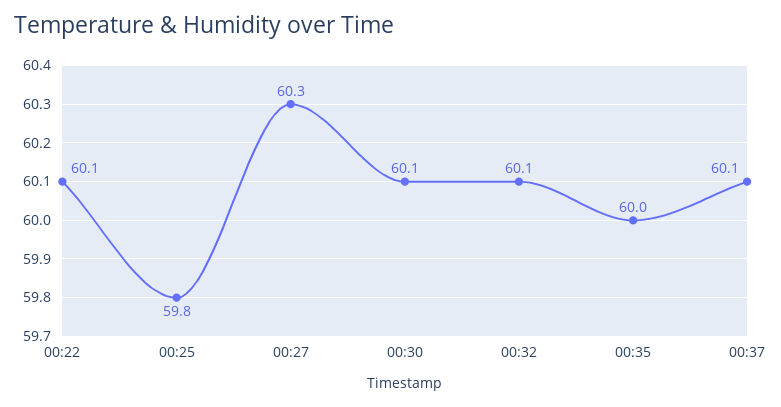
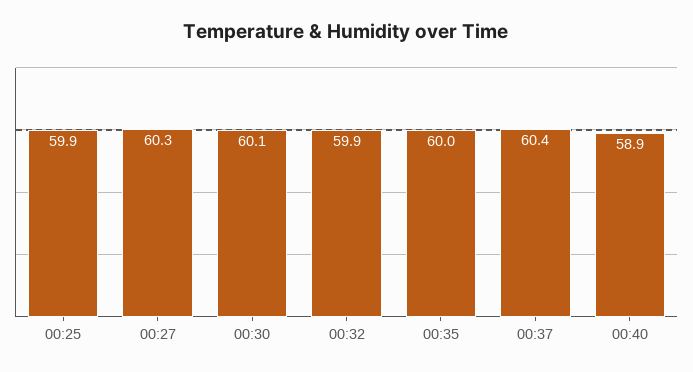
00:22: 60.1 -> none
00:25: 59.8 -> 59.9
00:32: 60.1 -> 59.9
00:37: 60.1 -> 60.4
00:40: none -> 58.9

